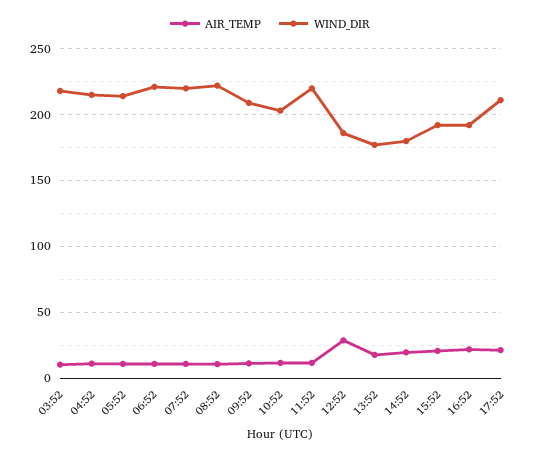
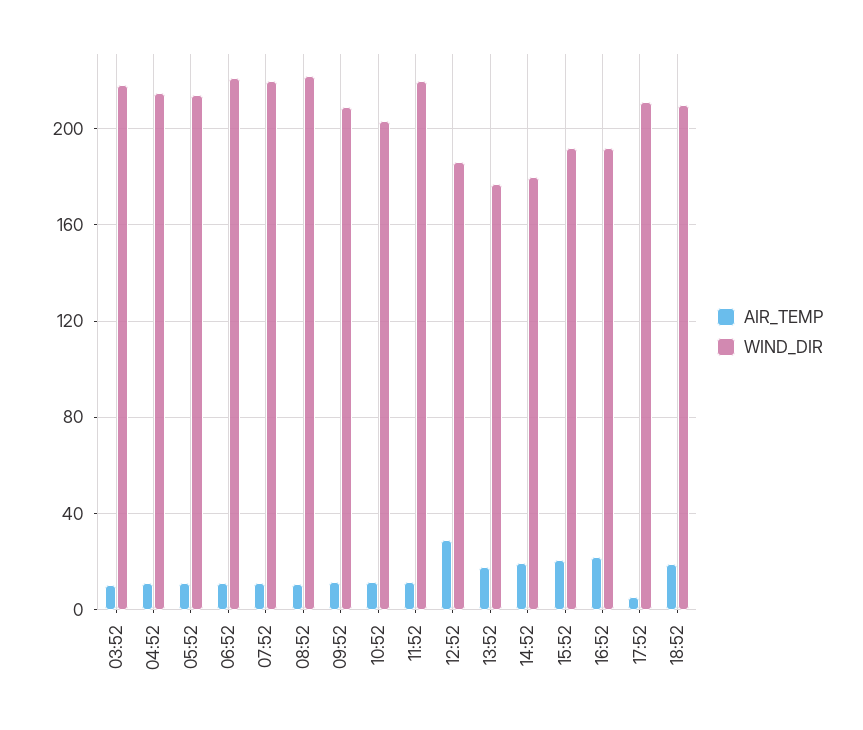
AIR_TEMP, 17:52: 20 -> 5
AIR_TEMP, 18:52: none -> 20
WIND_DIR, 18:52: none -> 210

